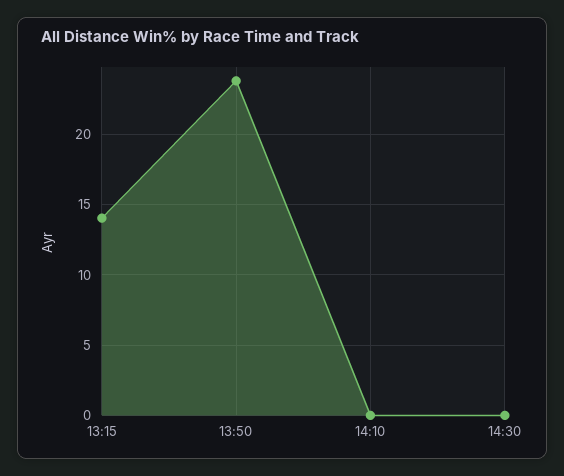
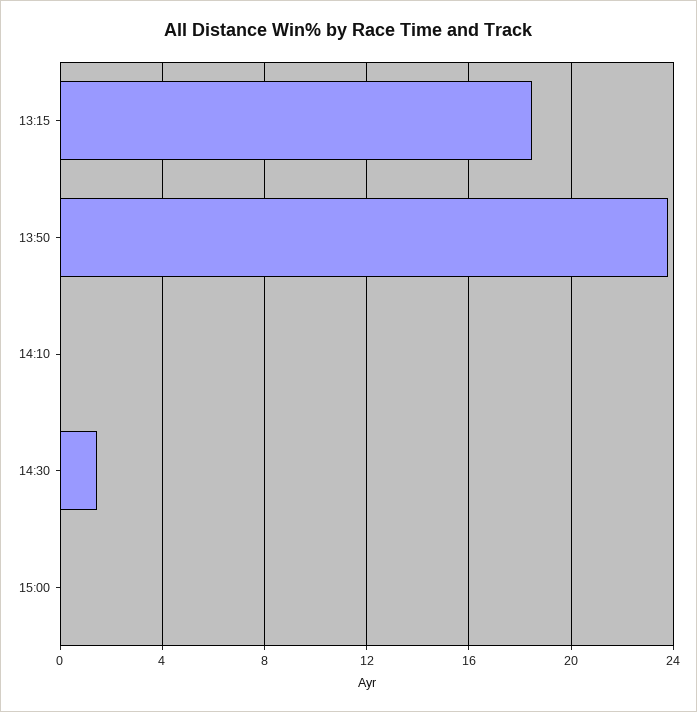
13:15: 14 -> 18.5
14:30: 0 -> 1.5
15:00: none -> 0

